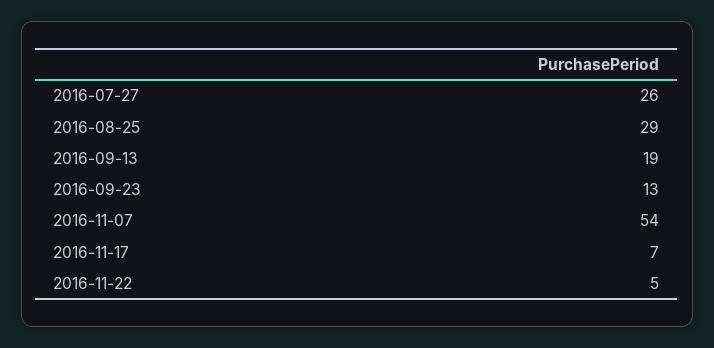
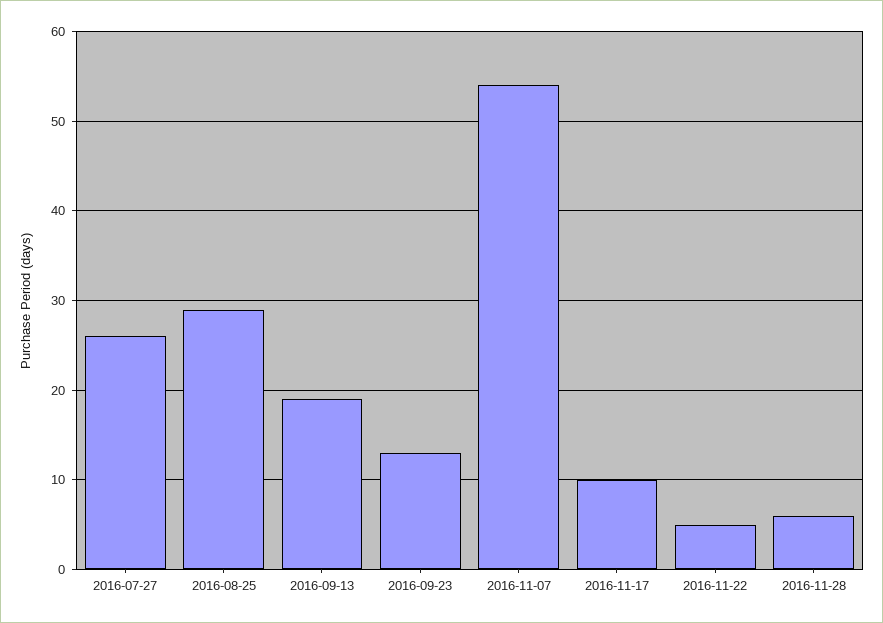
2016-11-17: 7 -> 10
2016-11-28: none -> 6

